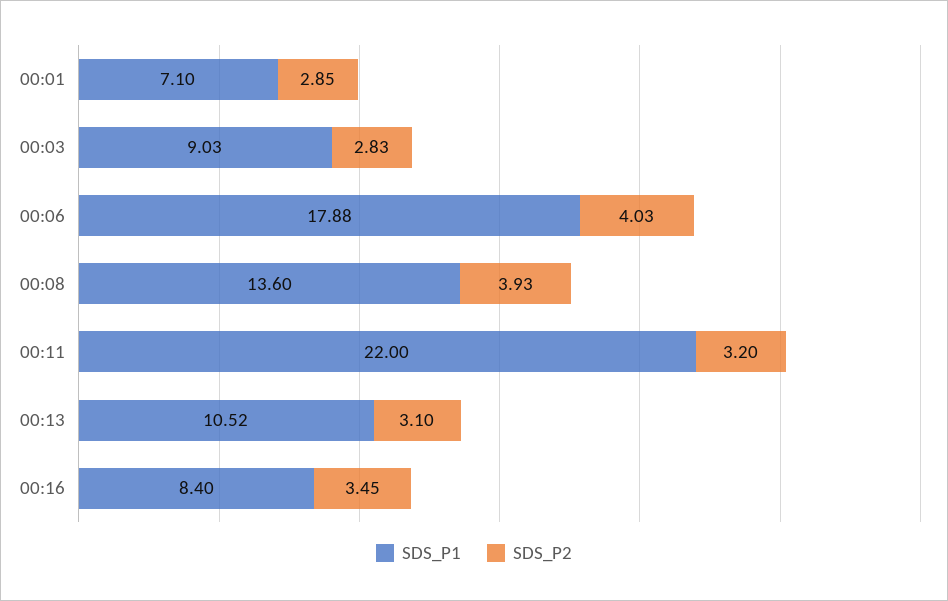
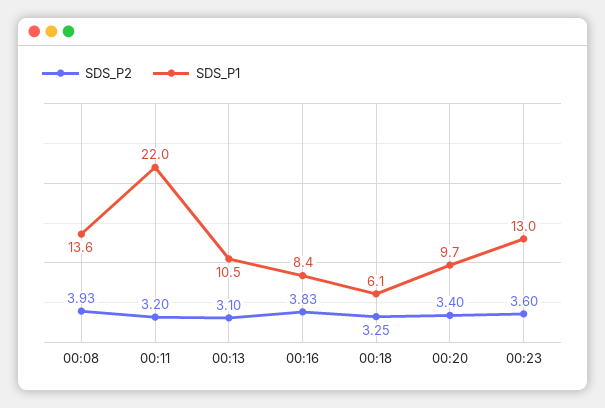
SDS_P1, 00:01: 7.1 -> none
SDS_P2, 00:01: 2.85 -> none
SDS_P1, 00:03: 9.03 -> none
SDS_P2, 00:03: 2.83 -> none
SDS_P1, 00:06: 17.88 -> none
SDS_P2, 00:06: 4.03 -> none
SDS_P2, 00:16: 3.45 -> 3.83
SDS_P2, 00:18: none -> 3.25
SDS_P1, 00:18: none -> 6.1
SDS_P2, 00:20: none -> 3.4
SDS_P1, 00:20: none -> 9.7
SDS_P2, 00:23: none -> 3.6
SDS_P1, 00:23: none -> 13

